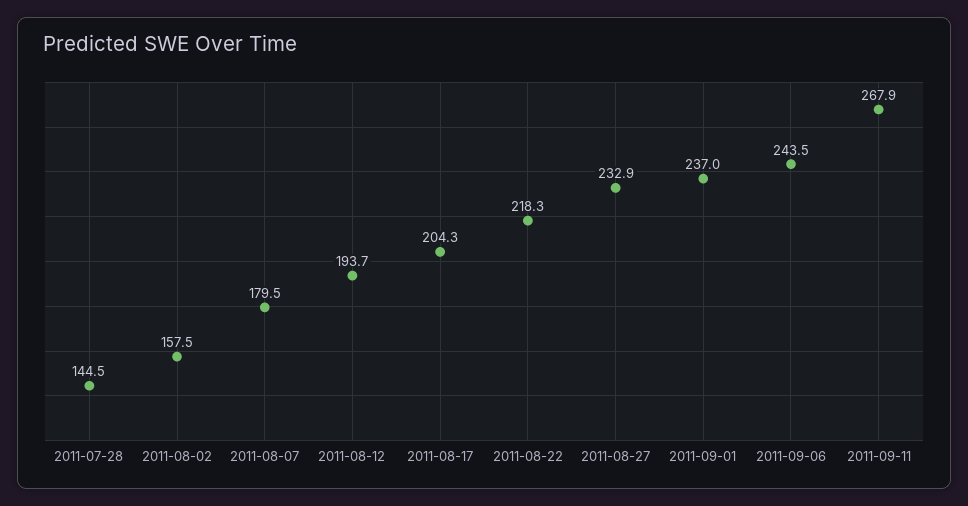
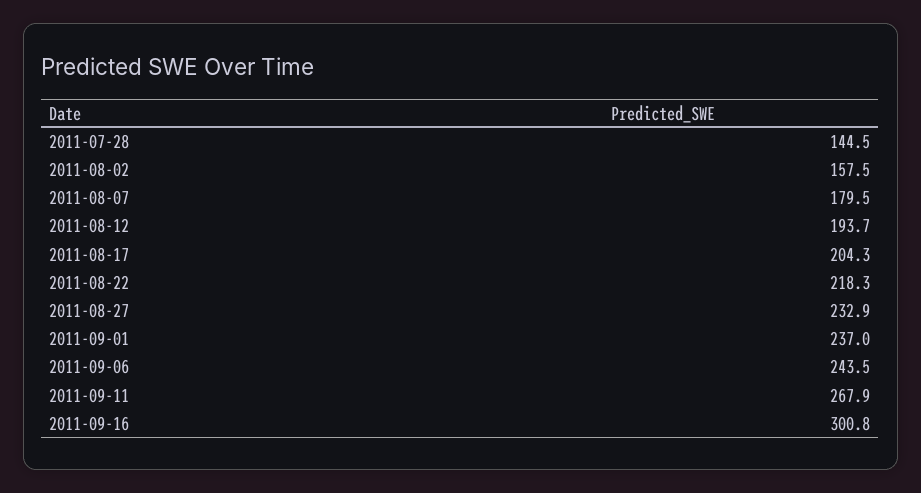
2011-09-16: none -> 300.8

